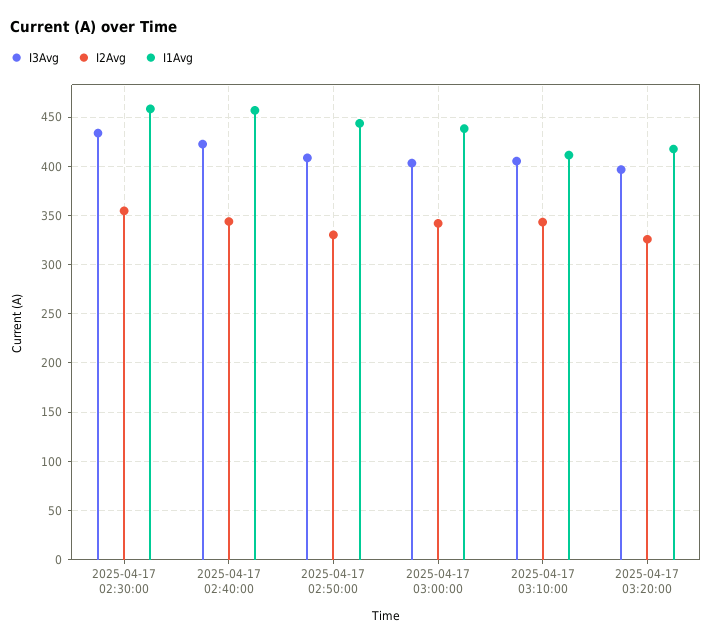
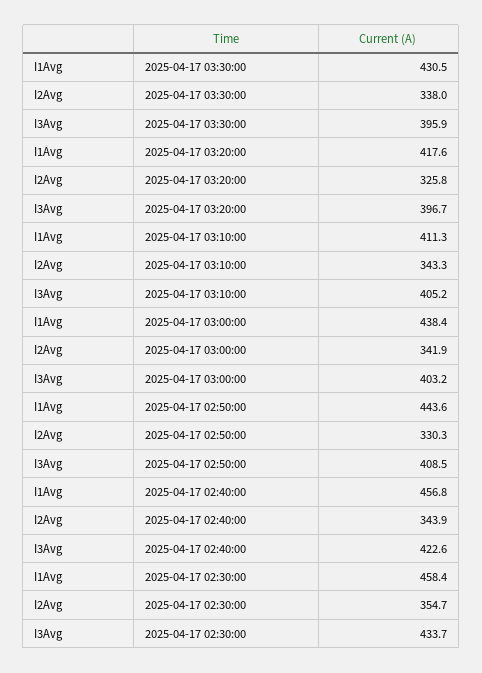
I1Avg, 2025-04-17 03:30:00: none -> 430.5
I2Avg, 2025-04-17 03:30:00: none -> 338
I3Avg, 2025-04-17 03:30:00: none -> 395.9

